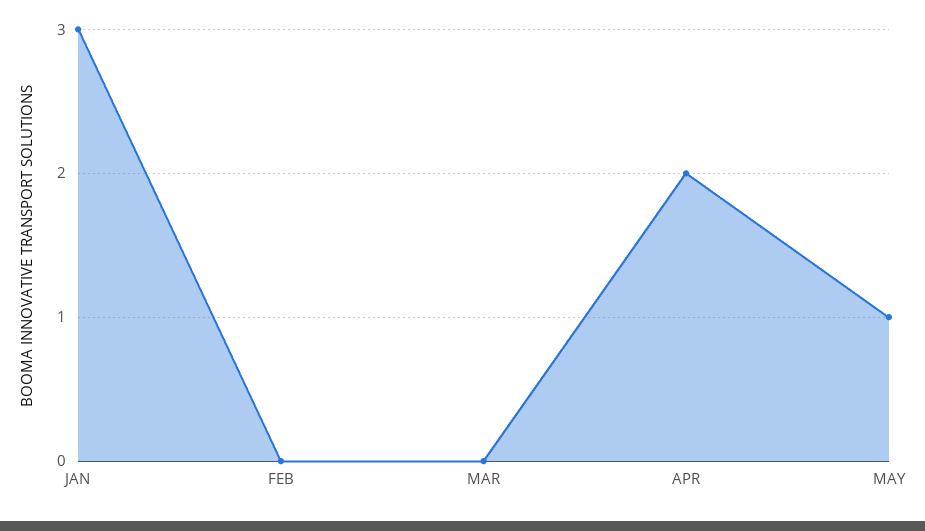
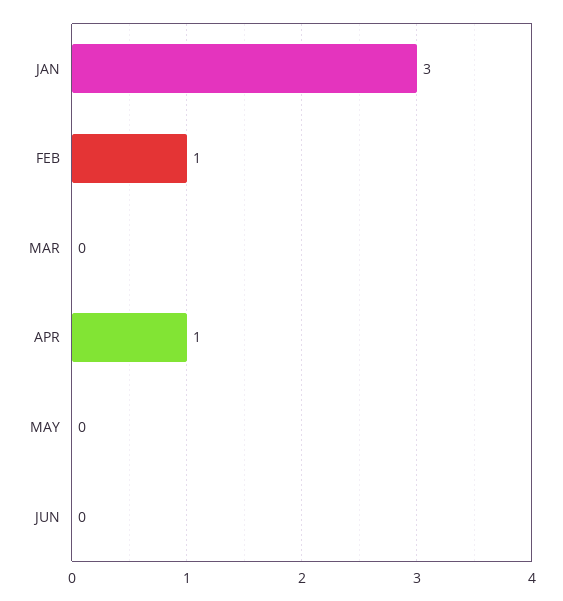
FEB: 0 -> 1
APR: 2 -> 1
MAY: 1 -> 0
JUN: none -> 0

